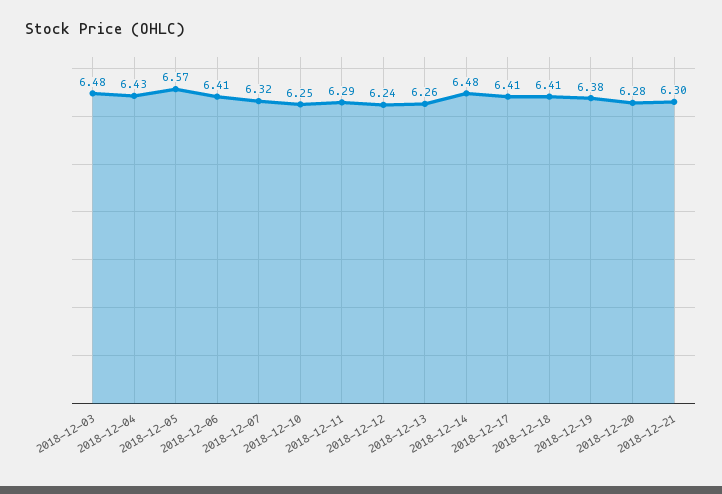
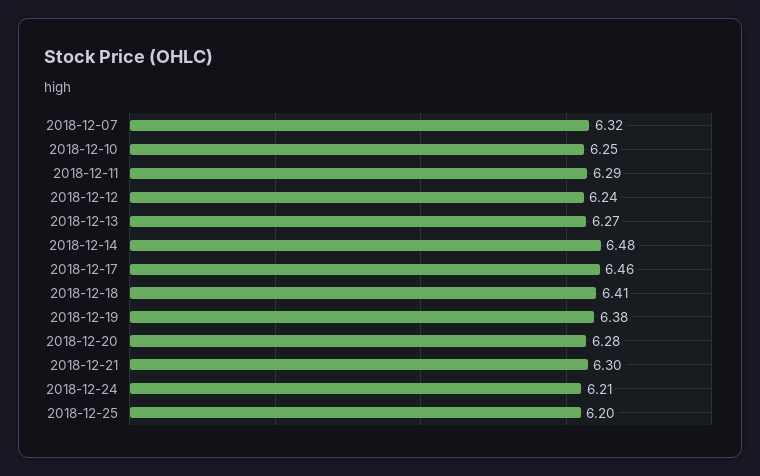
2018-12-03: 6.48 -> none
2018-12-04: 6.43 -> none
2018-12-05: 6.57 -> none
2018-12-06: 6.41 -> none
2018-12-13: 6.26 -> 6.27
2018-12-17: 6.41 -> 6.46
2018-12-24: none -> 6.21
2018-12-25: none -> 6.2

